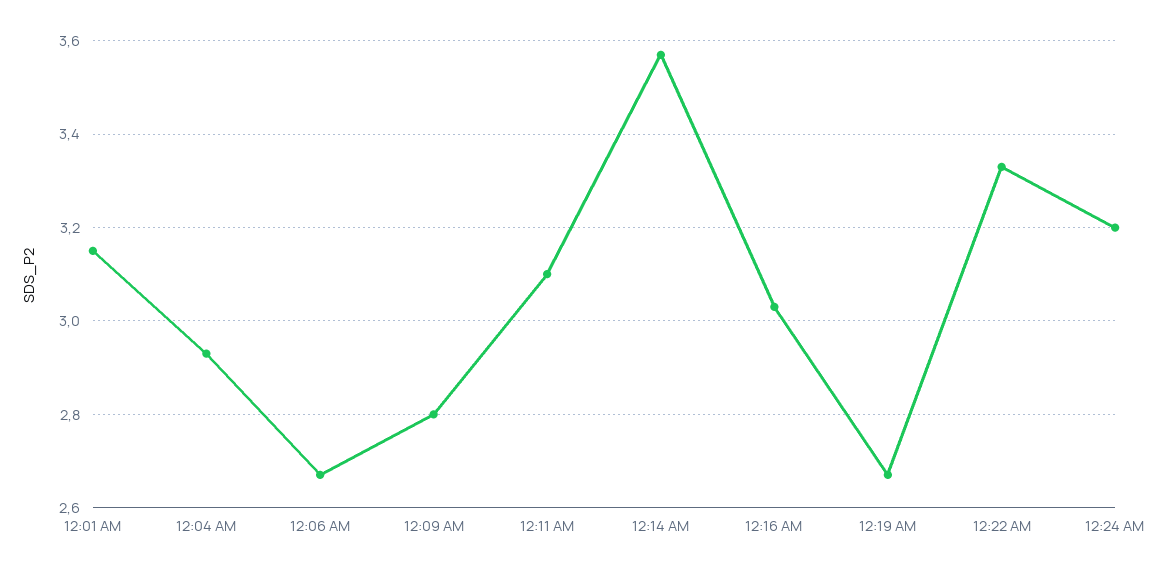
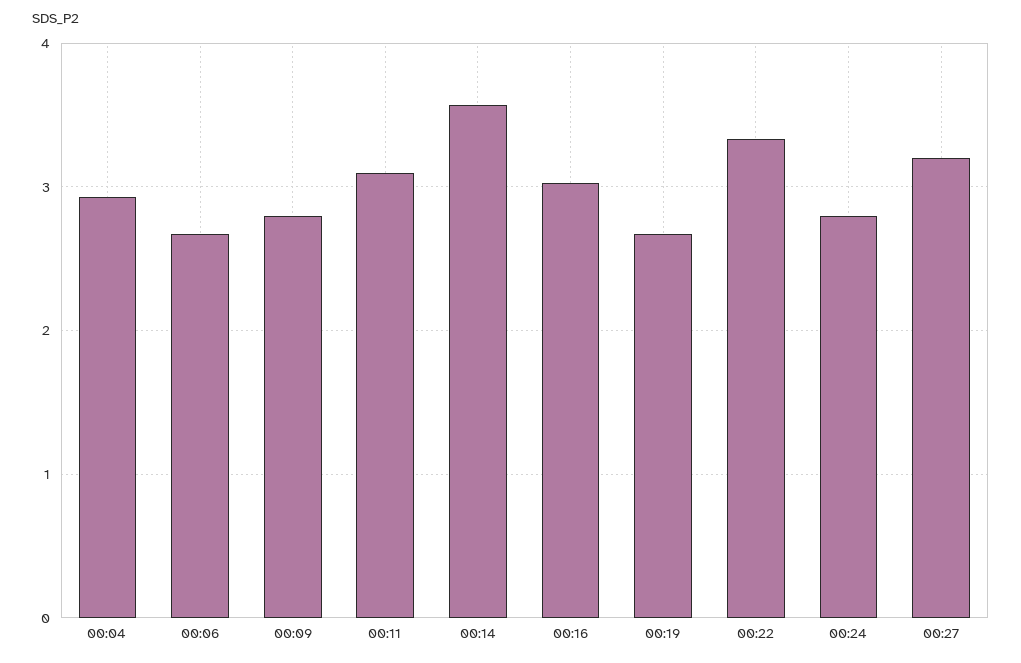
12:01 AM: 3.15 -> none
12:24 AM: 3.2 -> 2.8
00:27: none -> 3.2

